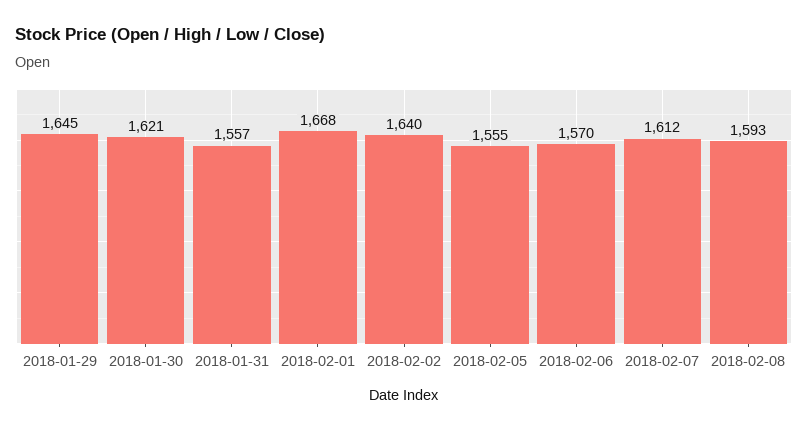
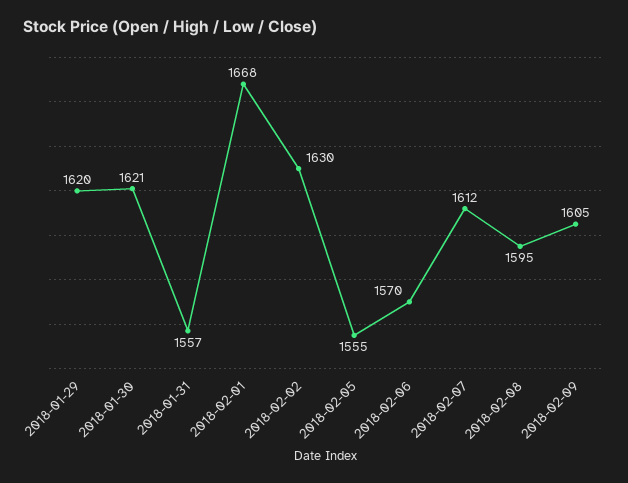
2018-01-29: 1645 -> 1620
2018-02-02: 1640 -> 1630
2018-02-08: 1593 -> 1595
2018-02-09: none -> 1605

